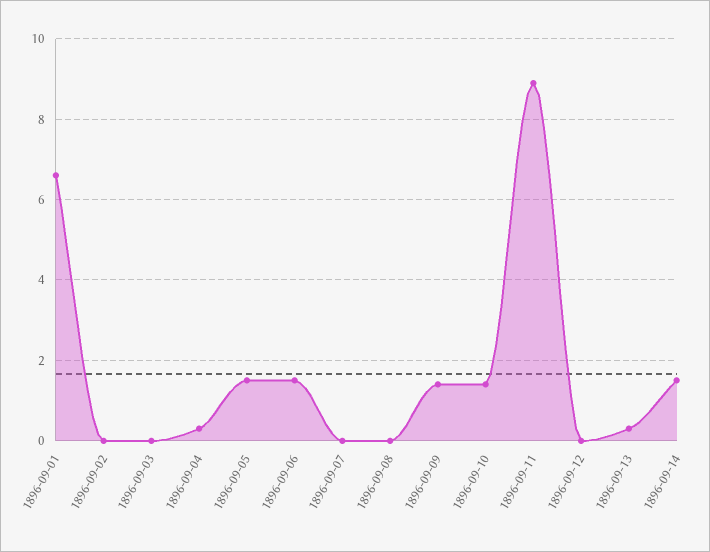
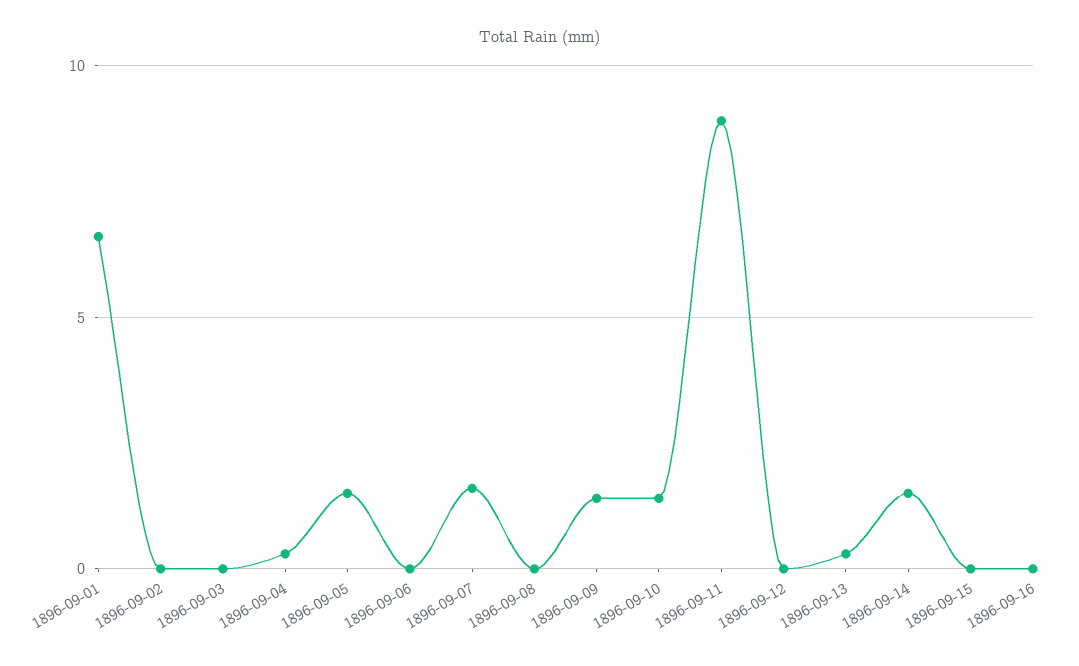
1896-09-06: 1.5 -> 0
1896-09-07: 0 -> 1.5
1896-09-15: none -> 0
1896-09-16: none -> 0

